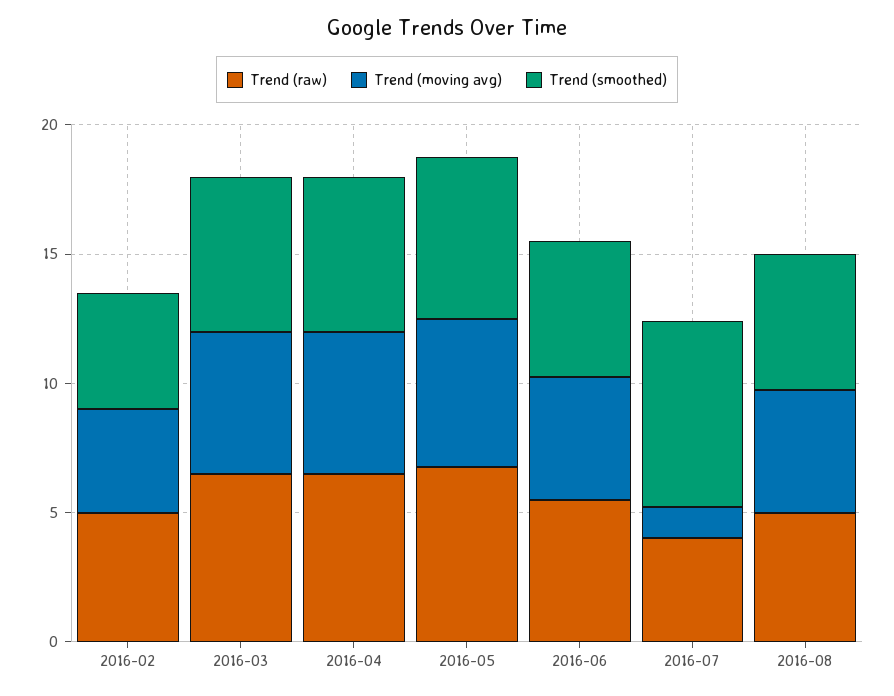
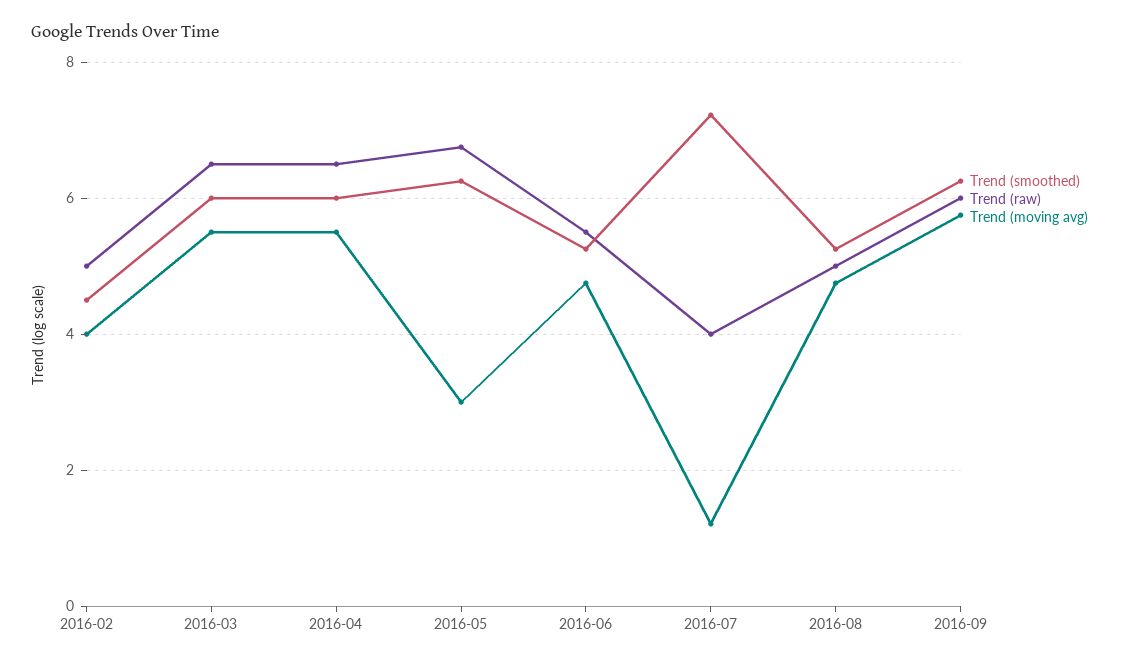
Trend (moving avg), 2016-05: 6 -> 3
Trend (smoothed), 2016-09: none -> 6.2
Trend (raw), 2016-09: none -> 6
Trend (moving avg), 2016-09: none -> 5.8

